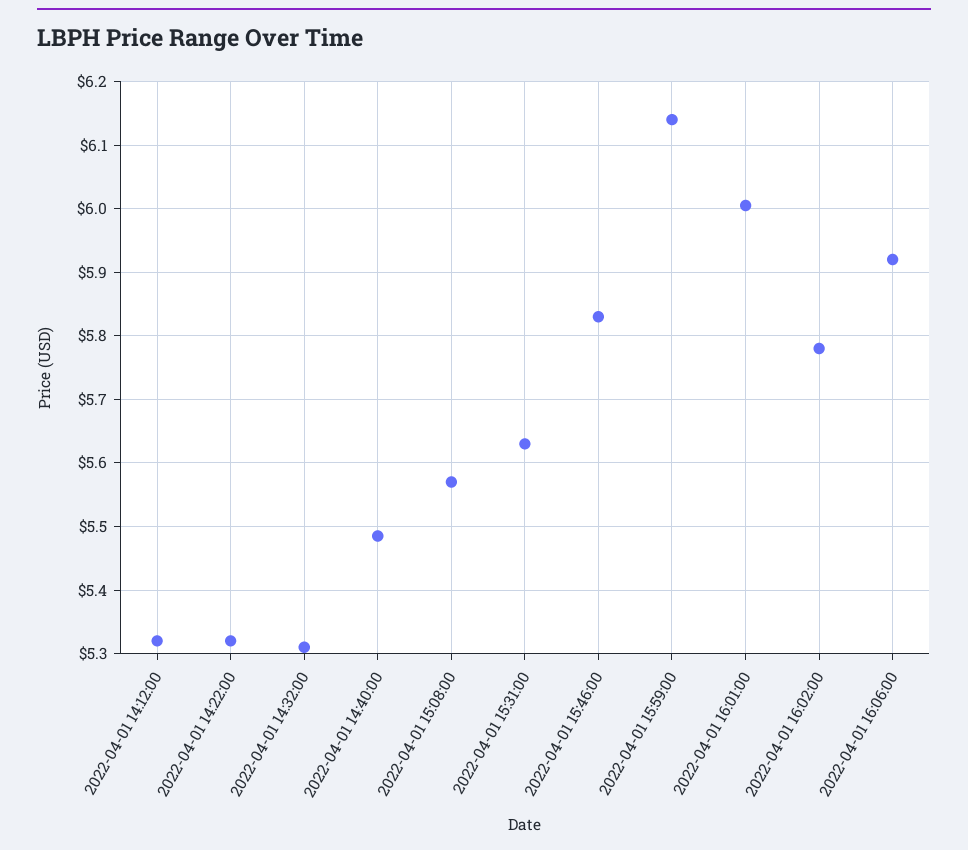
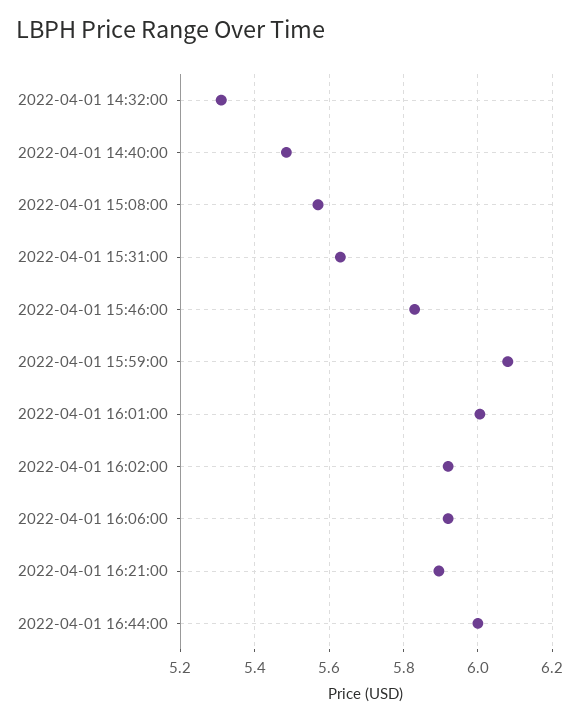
2022-04-01 14:12:00: 5.32 -> none
2022-04-01 14:22:00: 5.32 -> none
2022-04-01 15:59:00: 6.14 -> 6.08
2022-04-01 16:02:00: 5.78 -> 5.92
2022-04-01 16:21:00: none -> 5.9
2022-04-01 16:44:00: none -> 6

